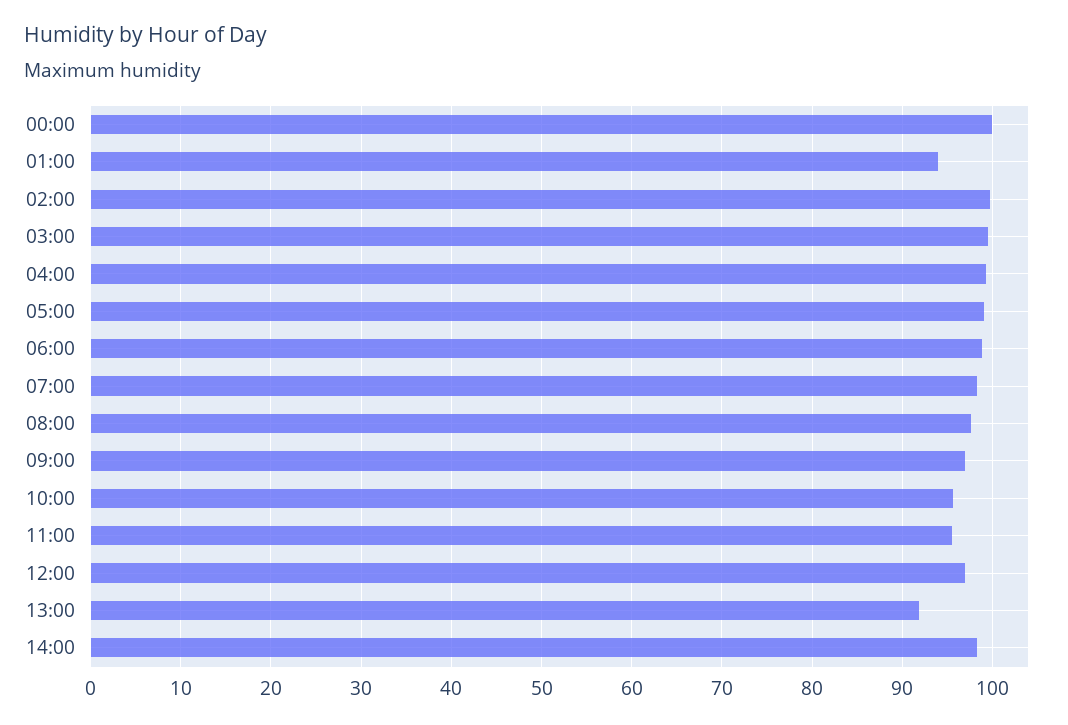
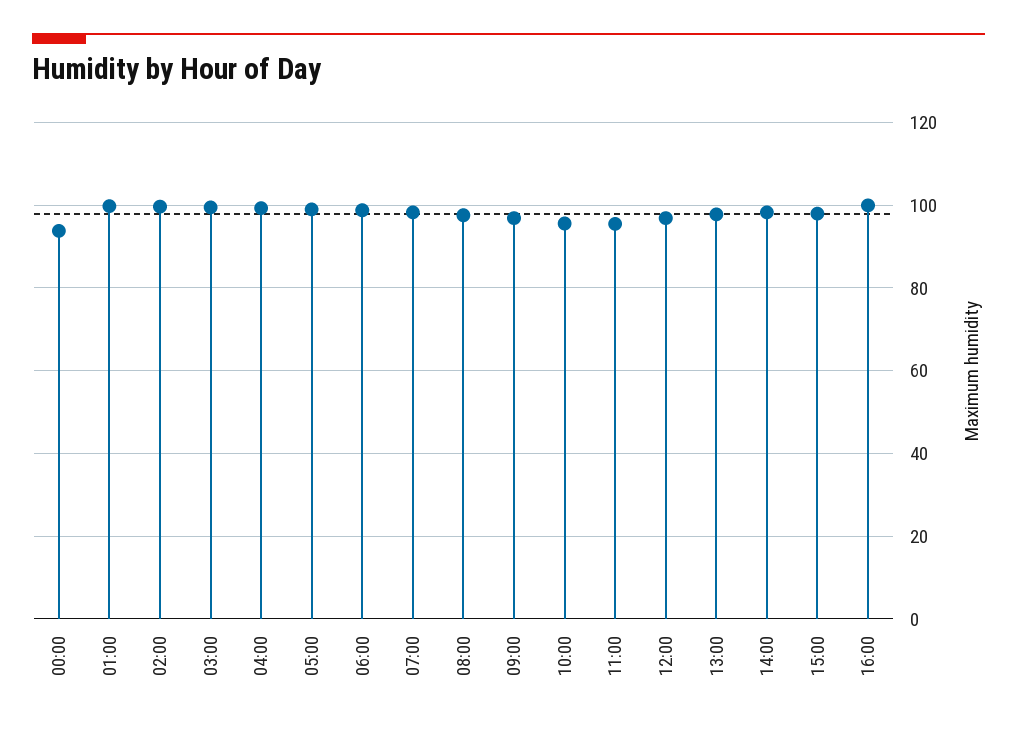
00:00: 100 -> 94
01:00: 94 -> 100
13:00: 92 -> 98
15:00: none -> 98
16:00: none -> 100

